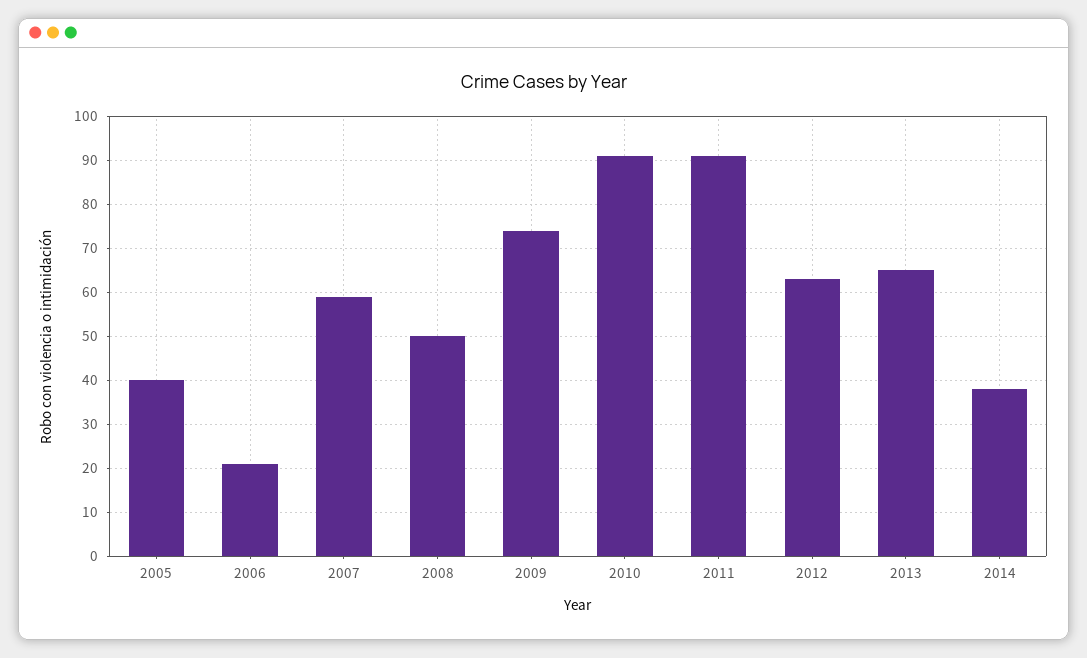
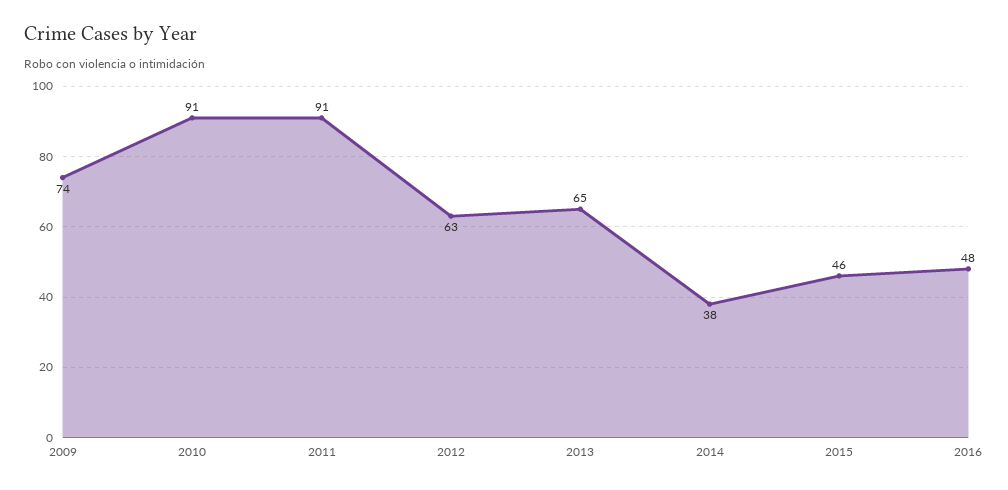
2005: 40 -> none
2006: 20 -> none
2007: 60 -> none
2008: 50 -> none
2015: none -> 46
2016: none -> 48

